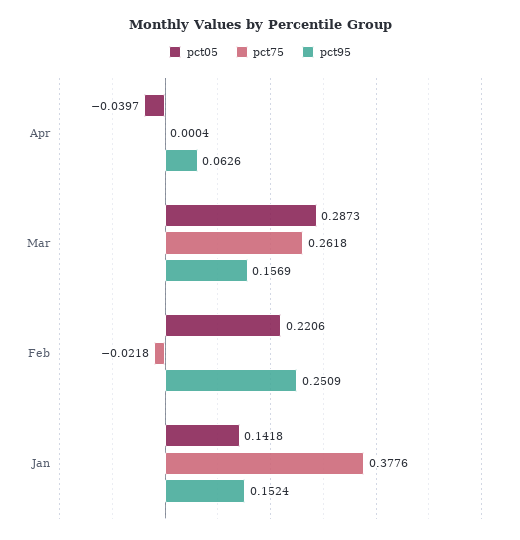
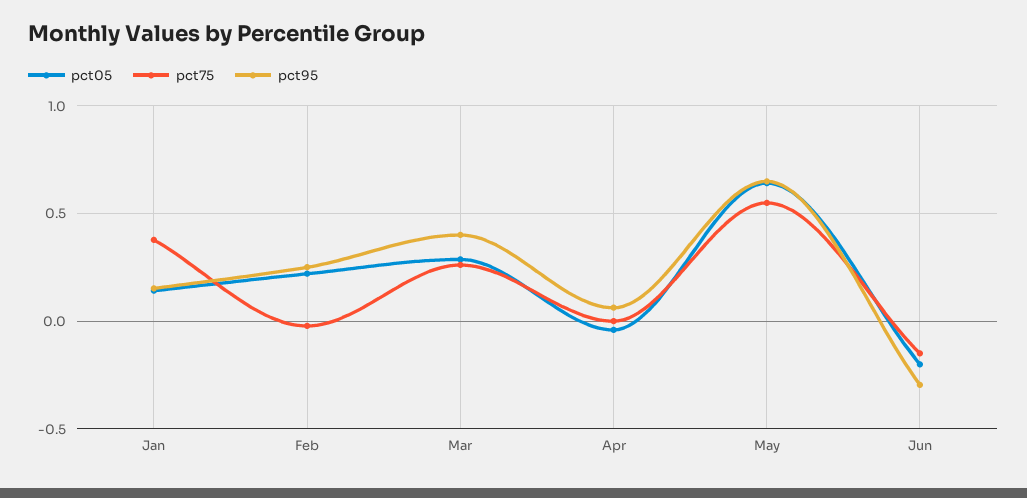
pct95, Mar: 0.1569 -> 0.4
pct05, May: none -> 0.65
pct75, May: none -> 0.55
pct95, May: none -> 0.65
pct05, Jun: none -> -0.2
pct75, Jun: none -> -0.15
pct95, Jun: none -> -0.3

